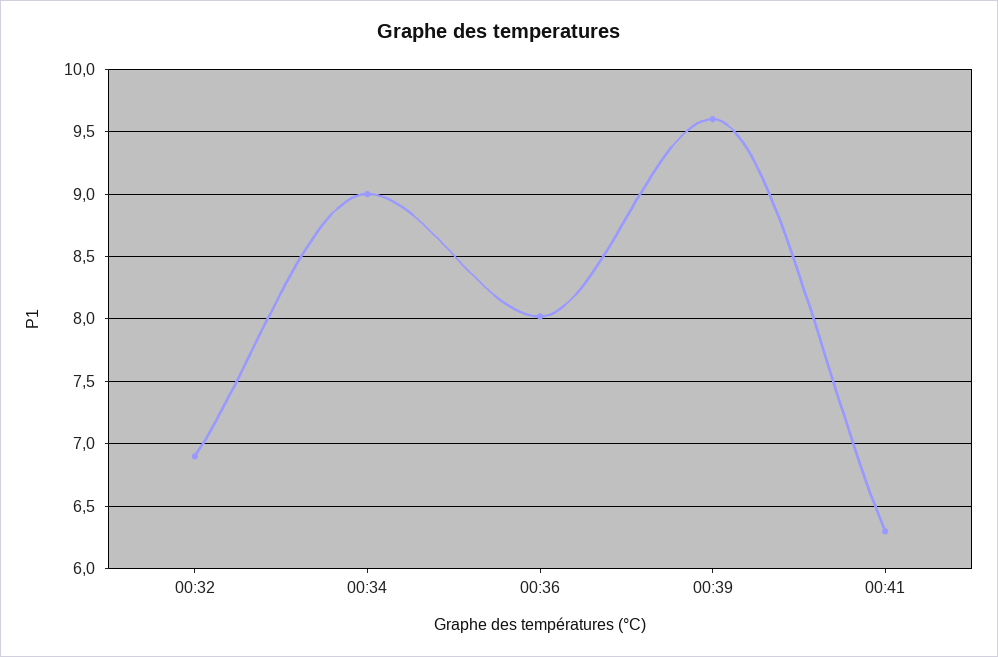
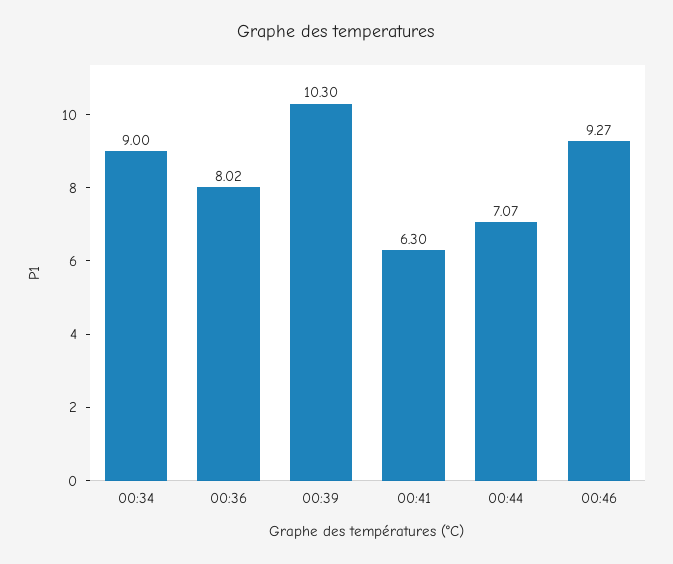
00:32: 6.9 -> none
00:39: 9.6 -> 10.3
00:44: none -> 7.07
00:46: none -> 9.27

